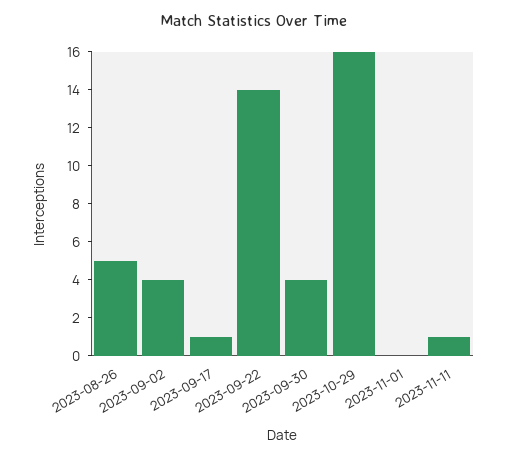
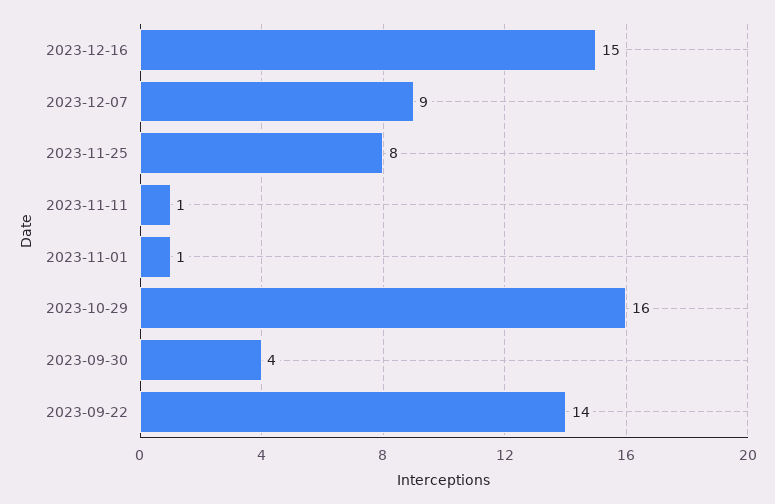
2023-08-26: 5 -> none
2023-09-02: 4 -> none
2023-09-17: 1 -> none
2023-11-01: 0 -> 1
2023-12-16: none -> 15
2023-12-07: none -> 9
2023-11-25: none -> 8

